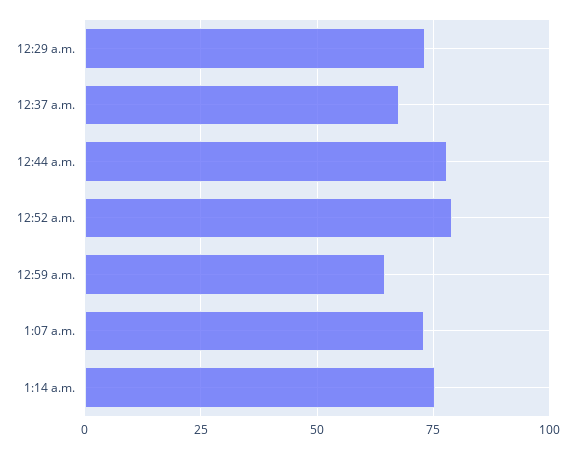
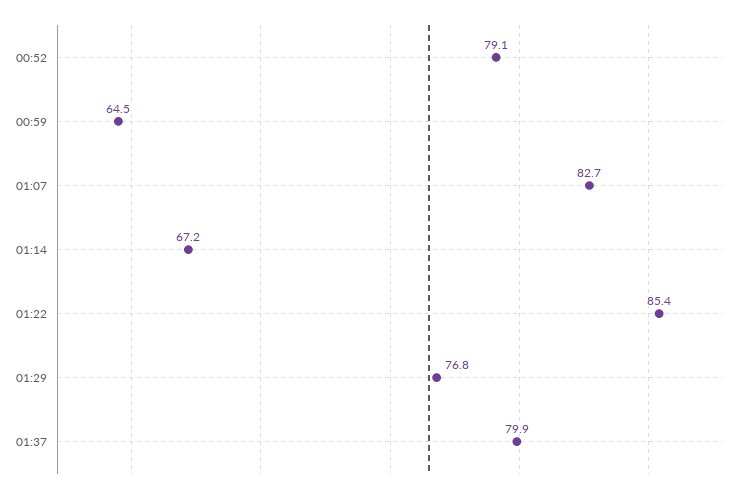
12:29 a.m.: 72.5 -> none
12:37 a.m.: 67.5 -> none
12:44 a.m.: 77.5 -> none
1:07 a.m.: 72.5 -> 82.7
1:14 a.m.: 75 -> 67.2
01:22: none -> 85.4
01:29: none -> 76.8
01:37: none -> 79.9

